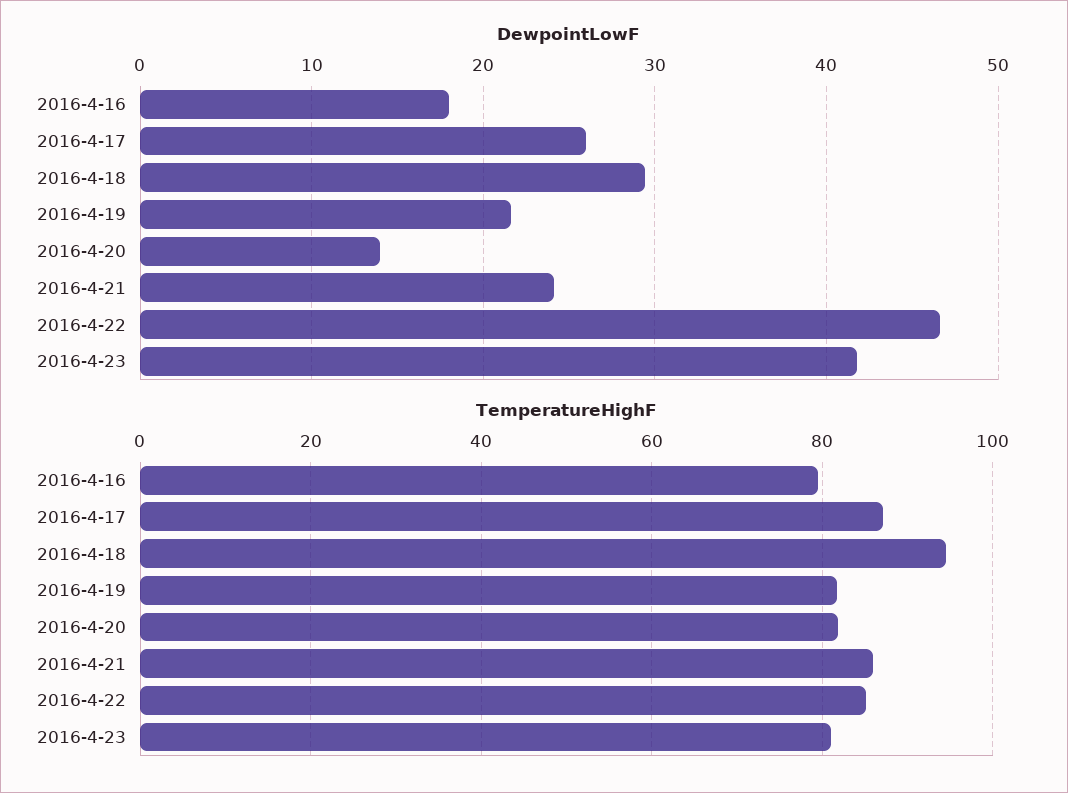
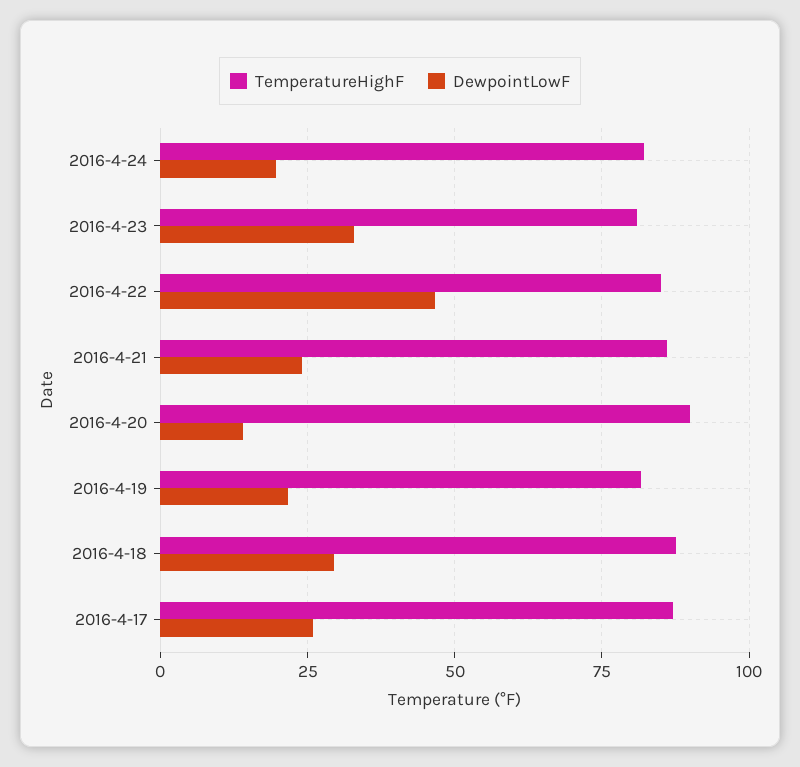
DewpointLowF, 2016-4-16: 18 -> none
DewpointLowF, 2016-4-23: 42 -> 32.5
TemperatureHighF, 2016-4-16: 80 -> none
TemperatureHighF, 2016-4-18: 94 -> 87.5
TemperatureHighF, 2016-4-20: 82 -> 90
TemperatureHighF, 2016-4-24: none -> 82.5
DewpointLowF, 2016-4-24: none -> 20

